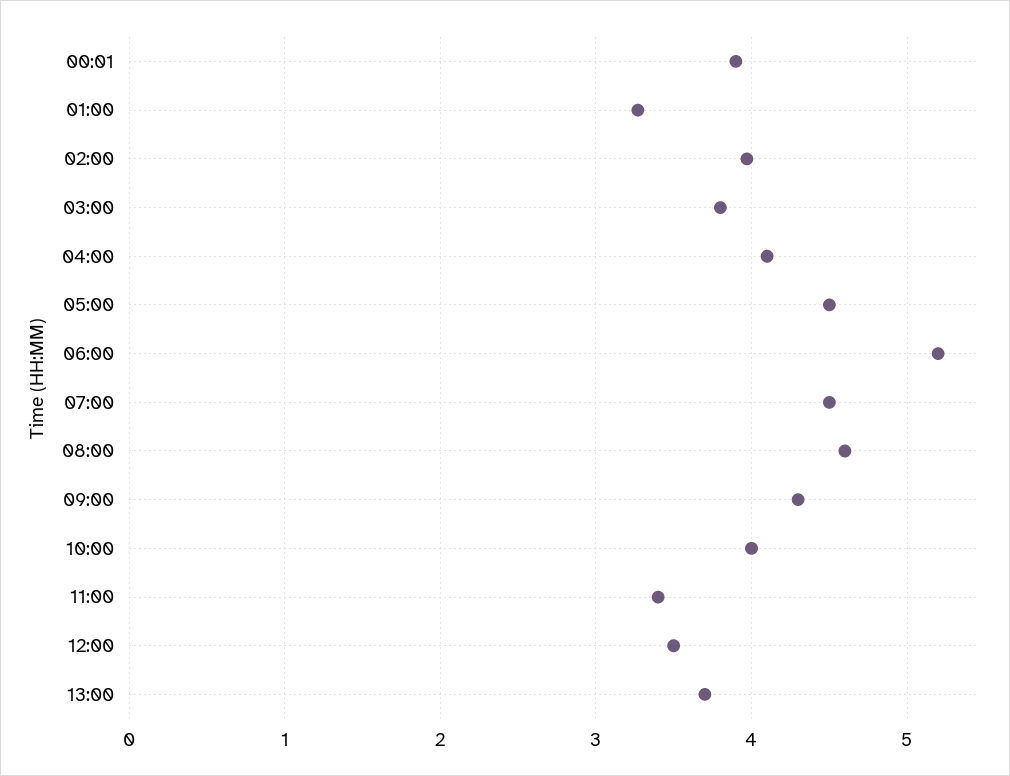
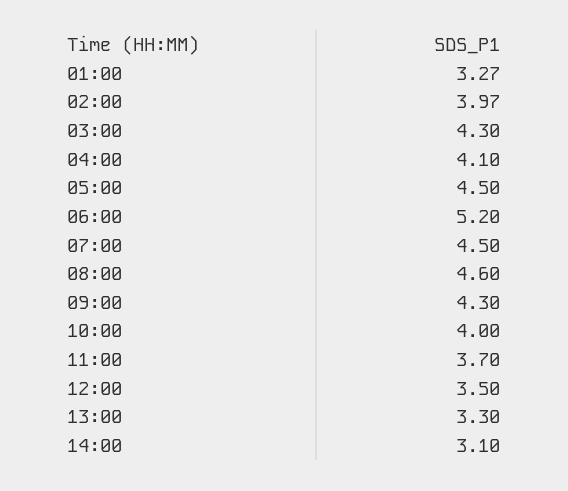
00:01: 3.9 -> none
03:00: 3.8 -> 4.3
11:00: 3.4 -> 3.7
13:00: 3.7 -> 3.3
14:00: none -> 3.1

